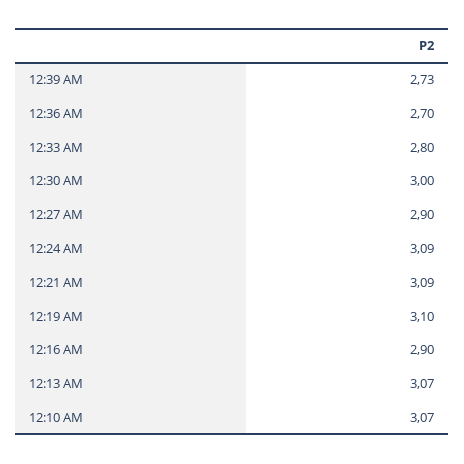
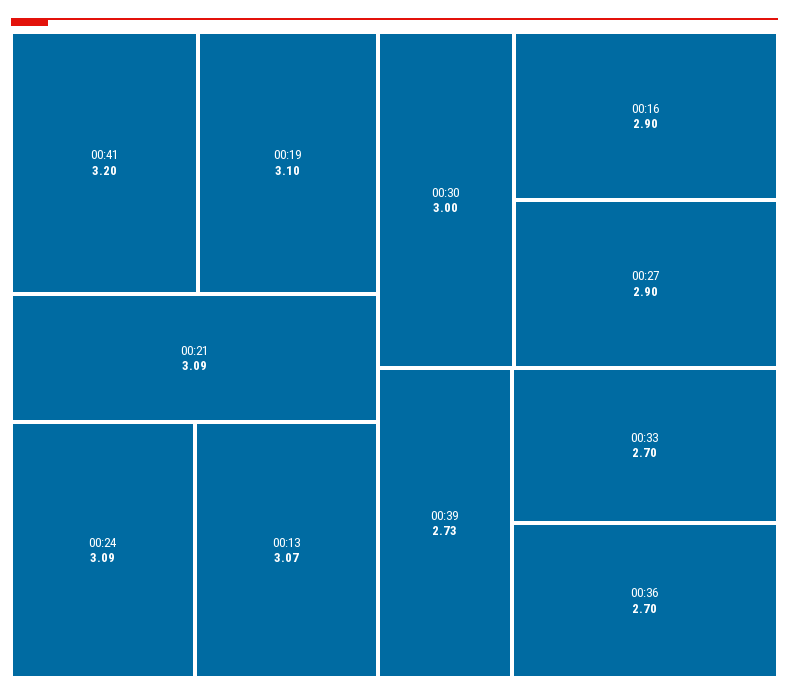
12:33 AM: 2.8 -> 2.7
12:10 AM: 3.07 -> none
00:41: none -> 3.2

